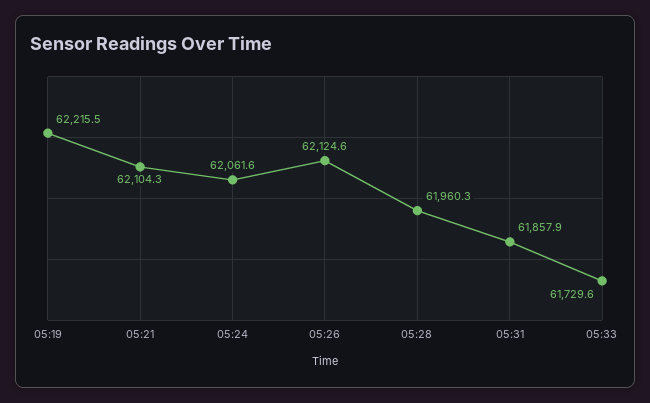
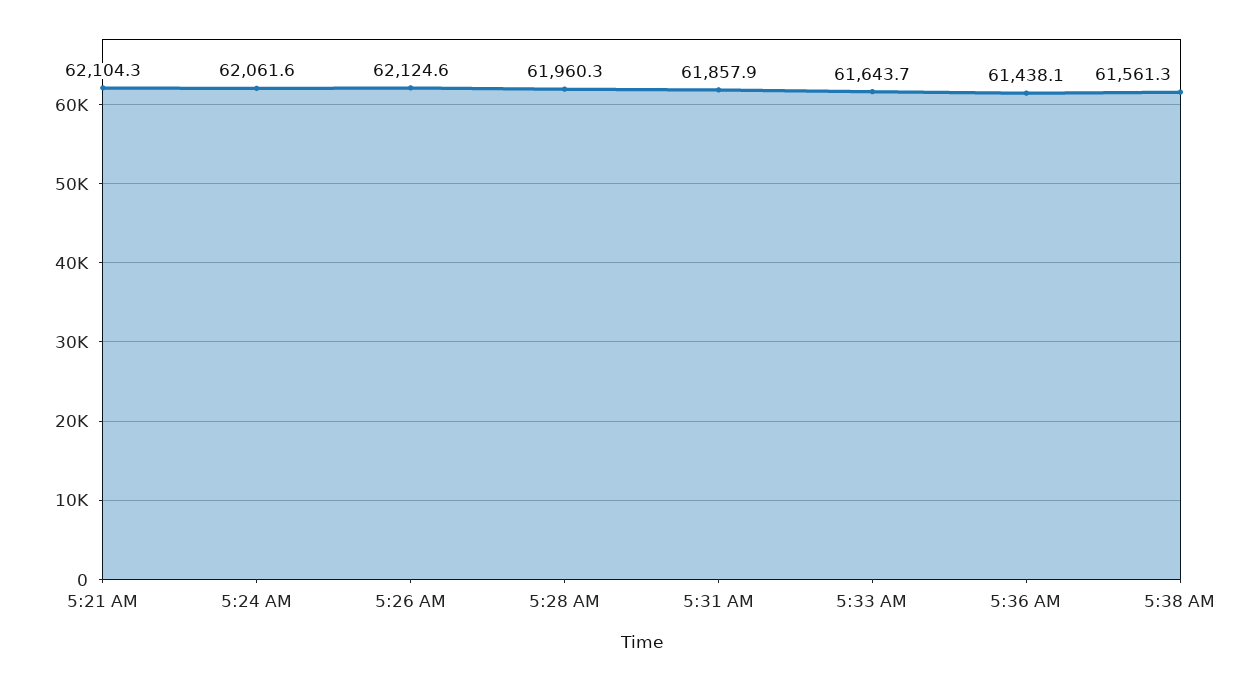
05:19: 62215.5 -> none
05:33: 61729.6 -> 61643.7
5:36 AM: none -> 61438.1
5:38 AM: none -> 61561.3

